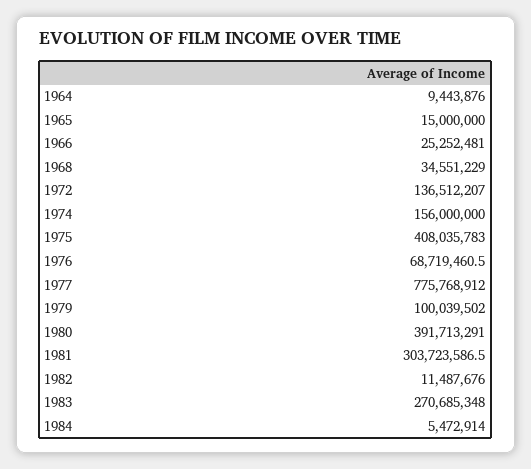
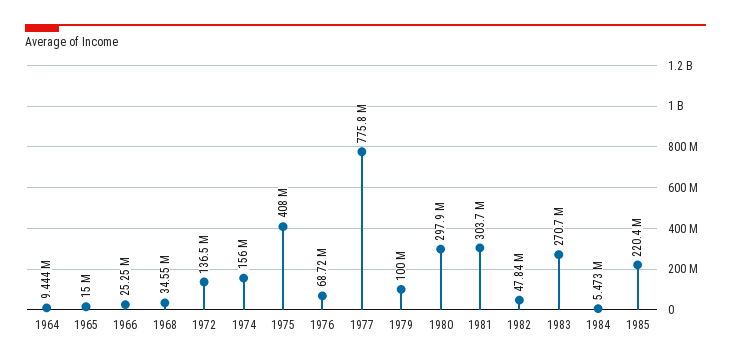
1980: 391713291 -> 297900000
1982: 11487676 -> 47840000
1985: none -> 220400000

